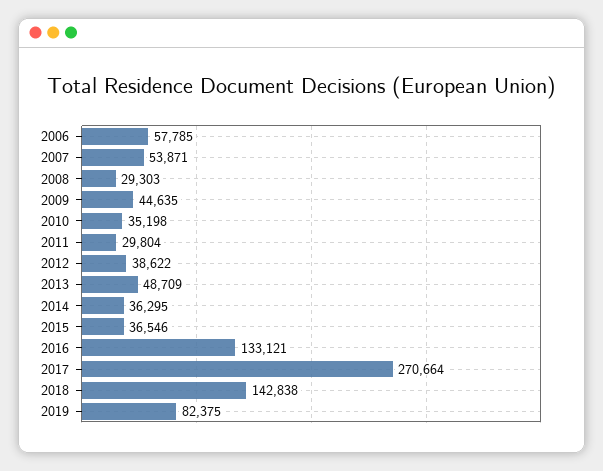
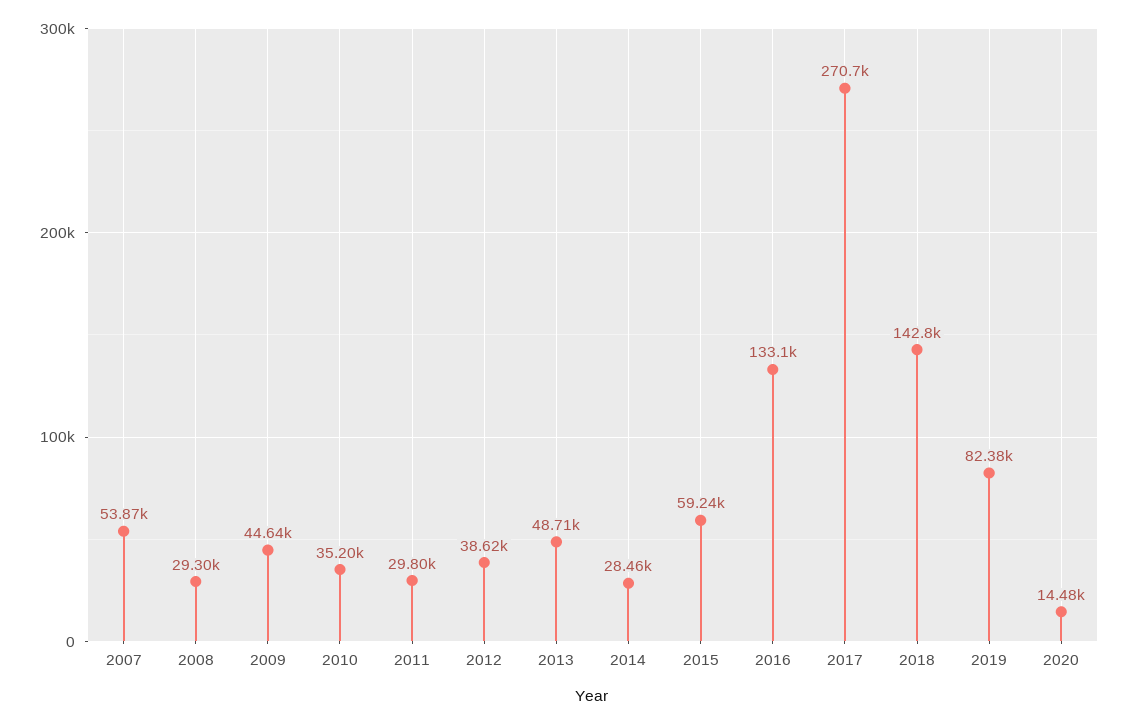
2006: 57785 -> none
2014: 36295 -> 28460
2015: 36546 -> 59240
2020: none -> 14480

